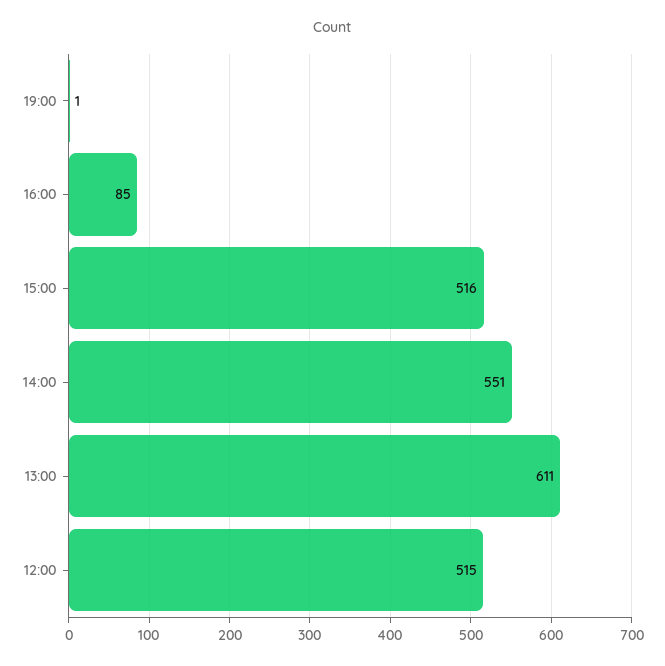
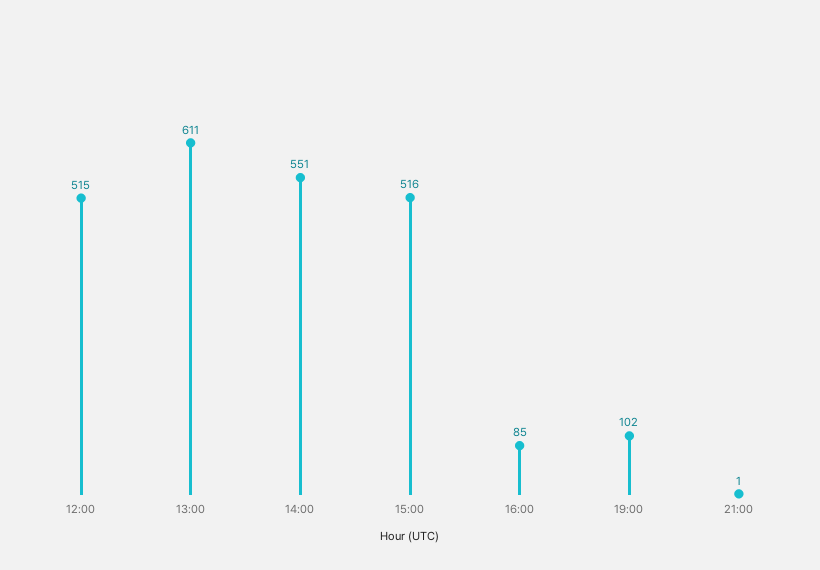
19:00: 1 -> 102
21:00: none -> 1

